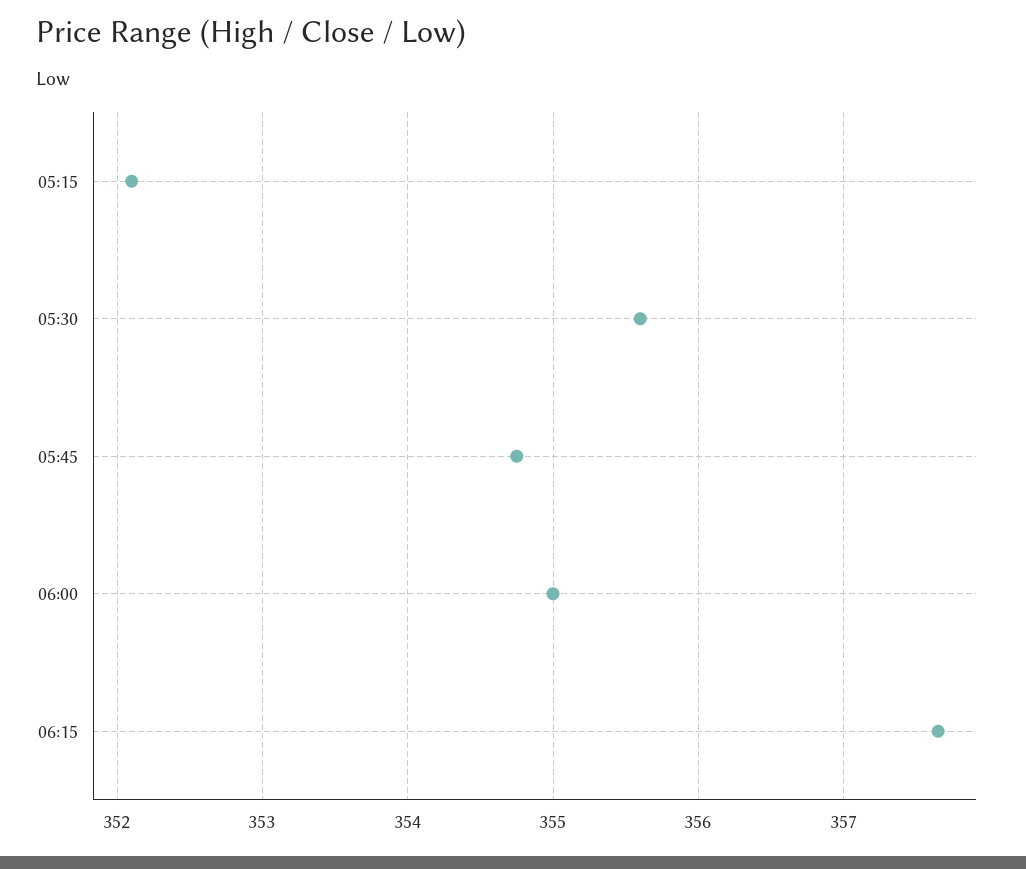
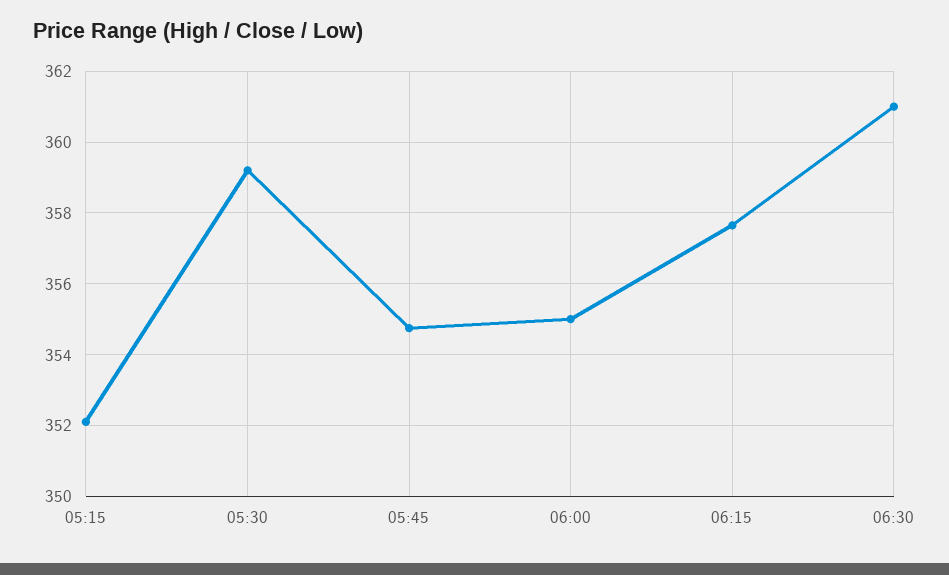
05:30: 355.6 -> 359.2
06:30: none -> 361

